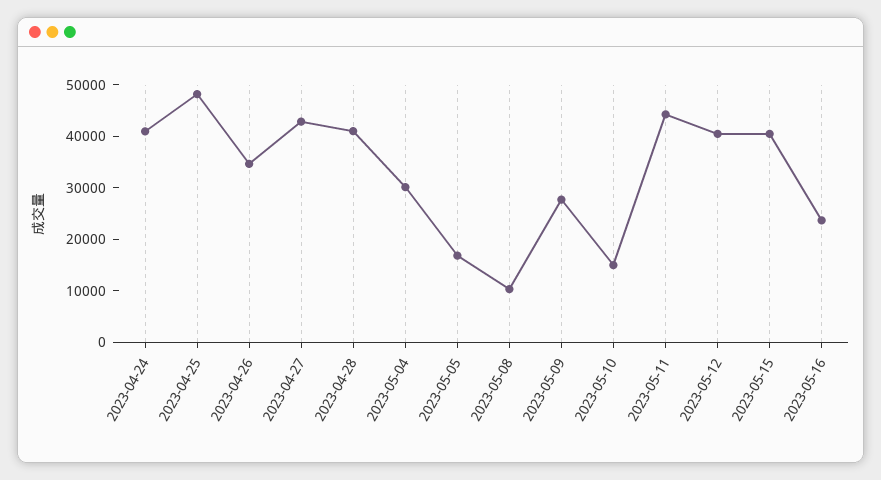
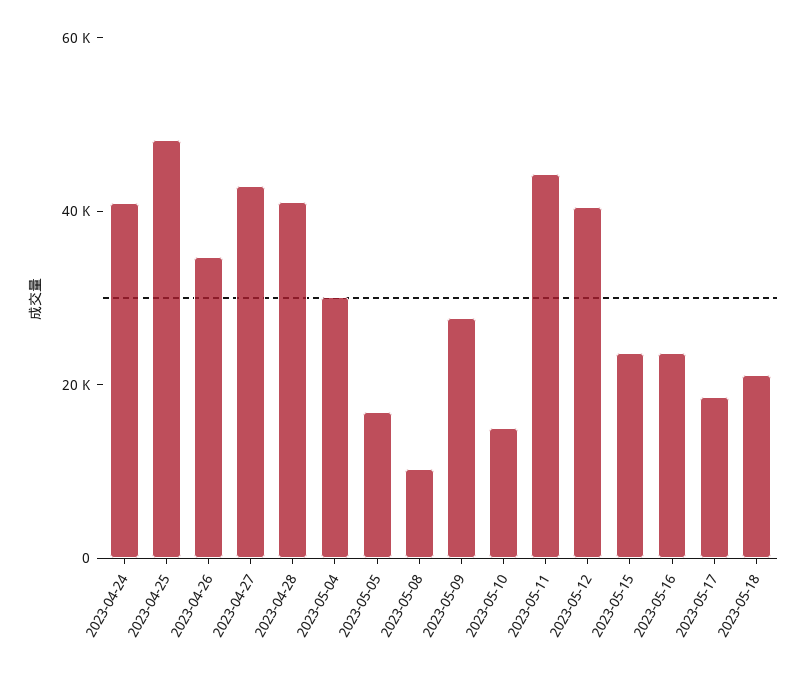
2023-05-15: 40000 -> 25000
2023-05-17: none -> 20000
2023-05-18: none -> 20000

